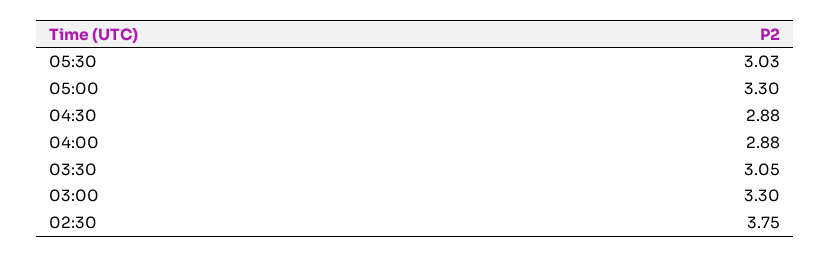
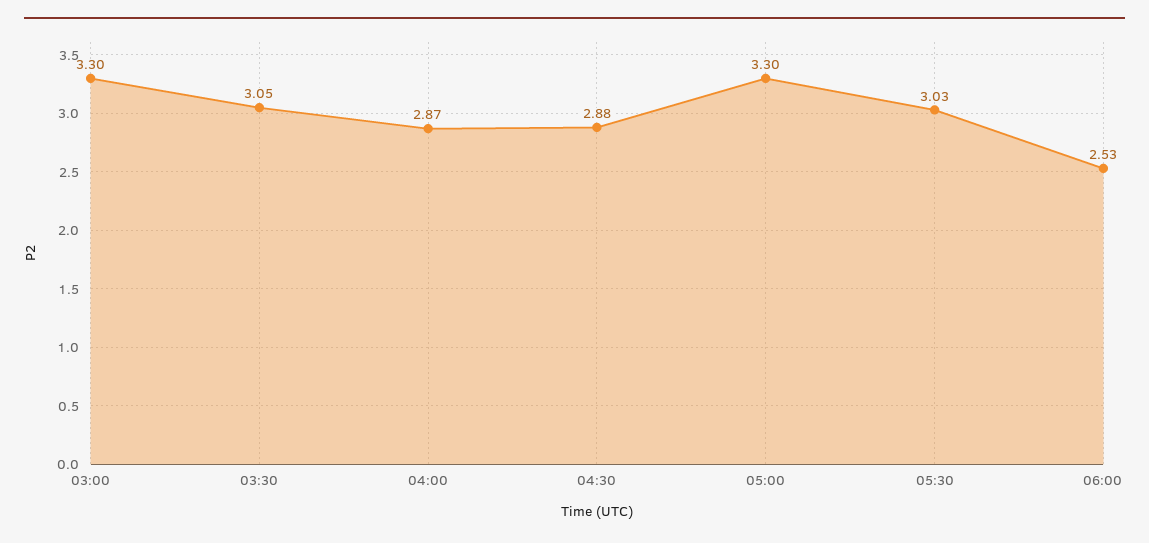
04:00: 2.88 -> 2.87
02:30: 3.75 -> none
06:00: none -> 2.53

